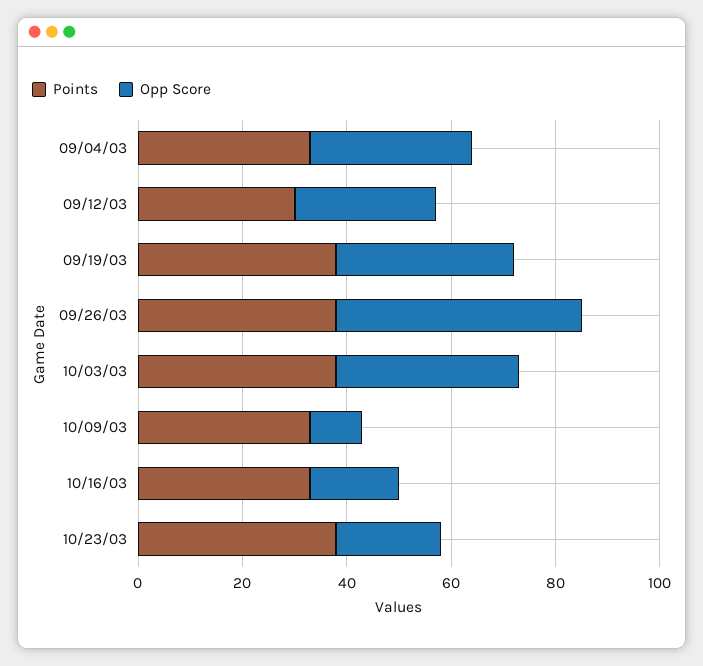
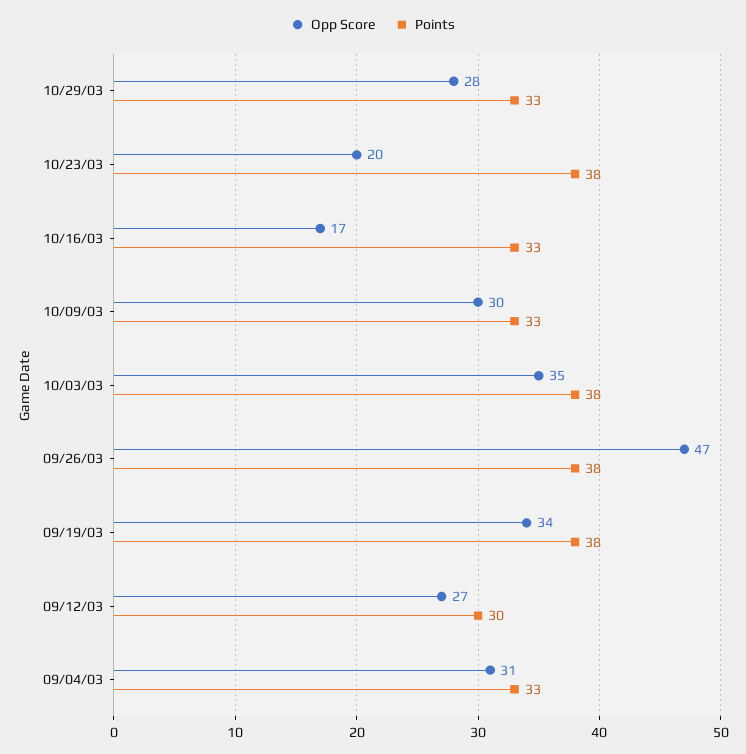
Opp Score, 10/09/03: 10 -> 30
Opp Score, 10/29/03: none -> 28
Points, 10/29/03: none -> 33

